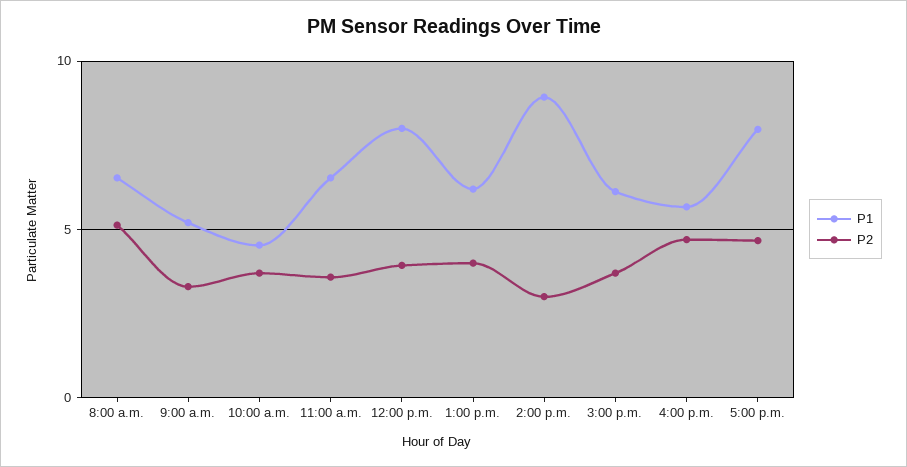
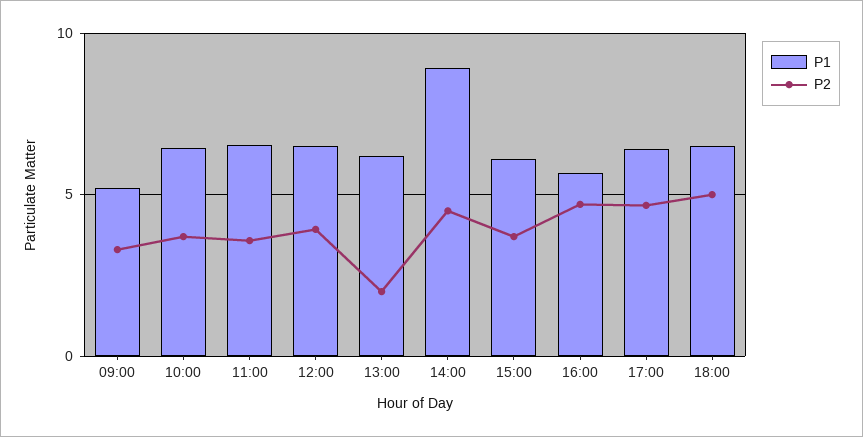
P1, 8:00 a.m.: 6.5 -> none
P2, 8:00 a.m.: 5 -> none
P1, 10:00 a.m.: 4.5 -> 6.5
P1, 12:00 p.m.: 8 -> 6.5
P2, 1:00 p.m.: 4 -> 2
P2, 2:00 p.m.: 3 -> 4.5
P1, 5:00 p.m.: 8 -> 6.5
P1, 18:00: none -> 6.5
P2, 18:00: none -> 5

